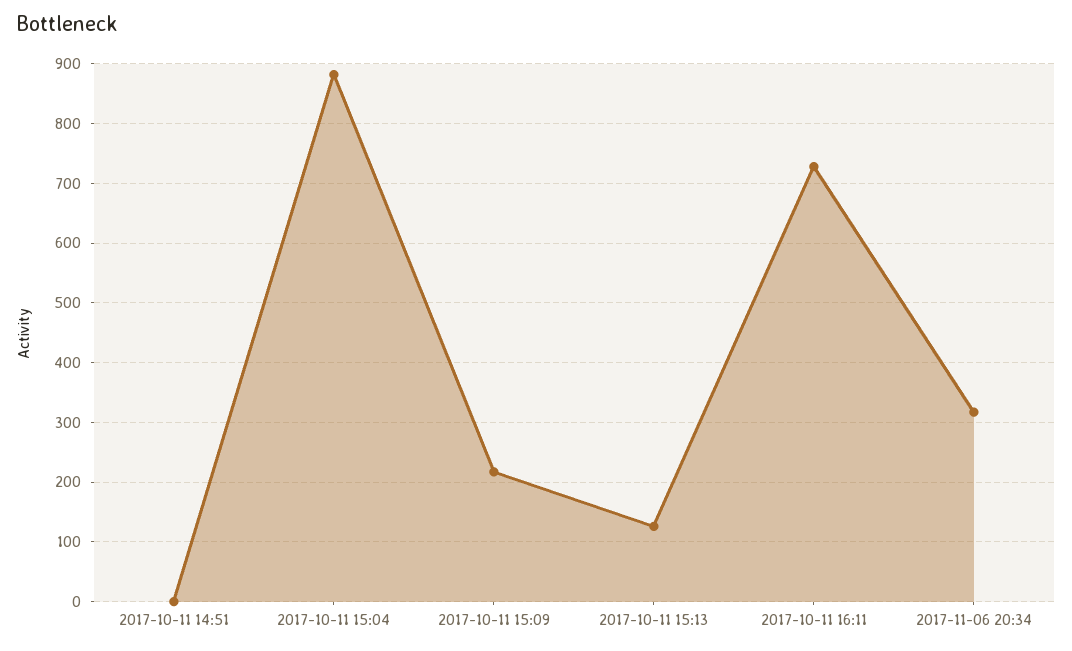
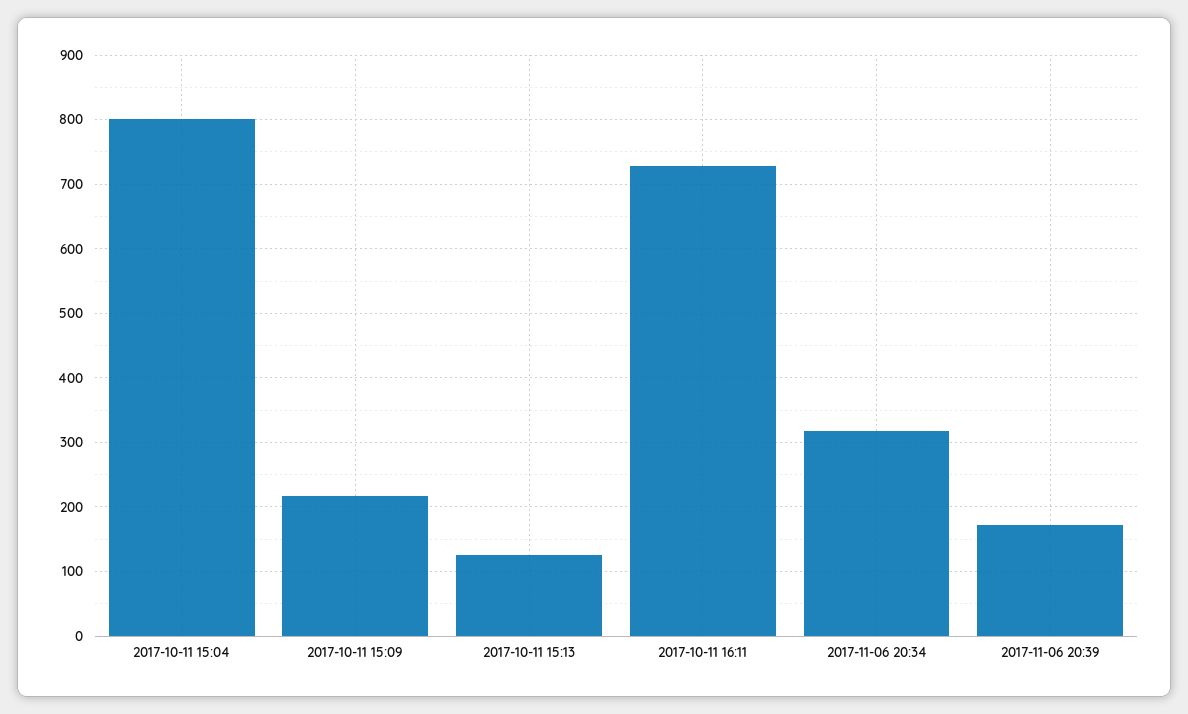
2017-10-11 14:51: 0 -> none
2017-10-11 15:04: 880 -> 800
2017-11-06 20:39: none -> 170

